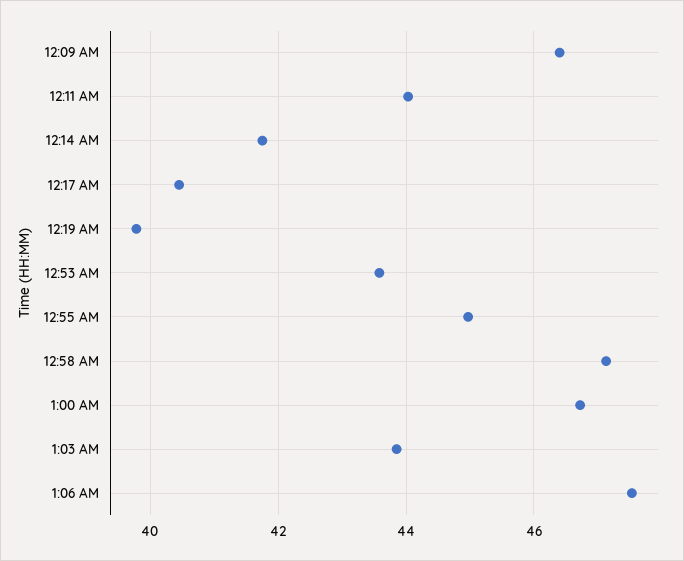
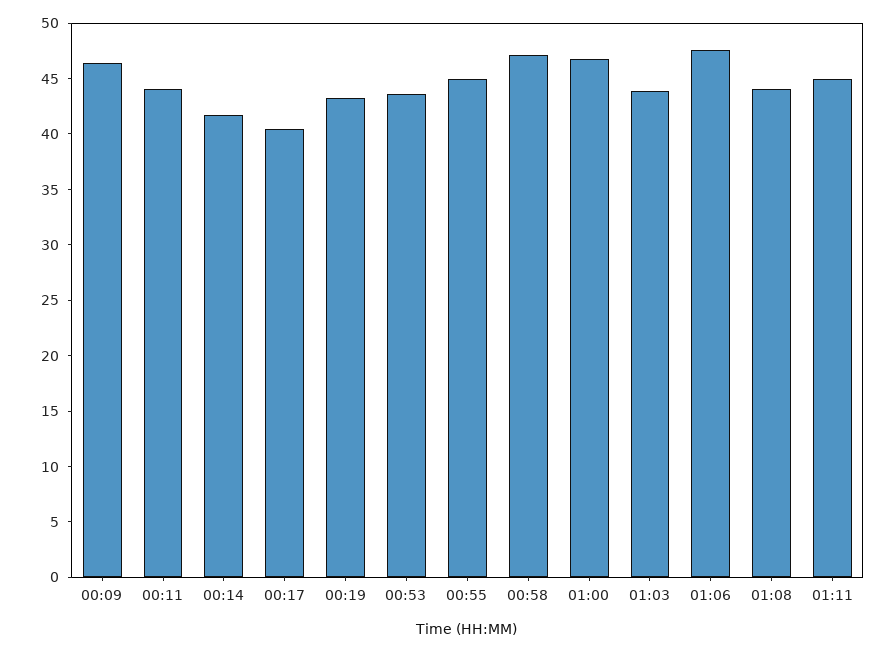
12:19 AM: 39.8 -> 43
01:08: none -> 44
01:11: none -> 45

